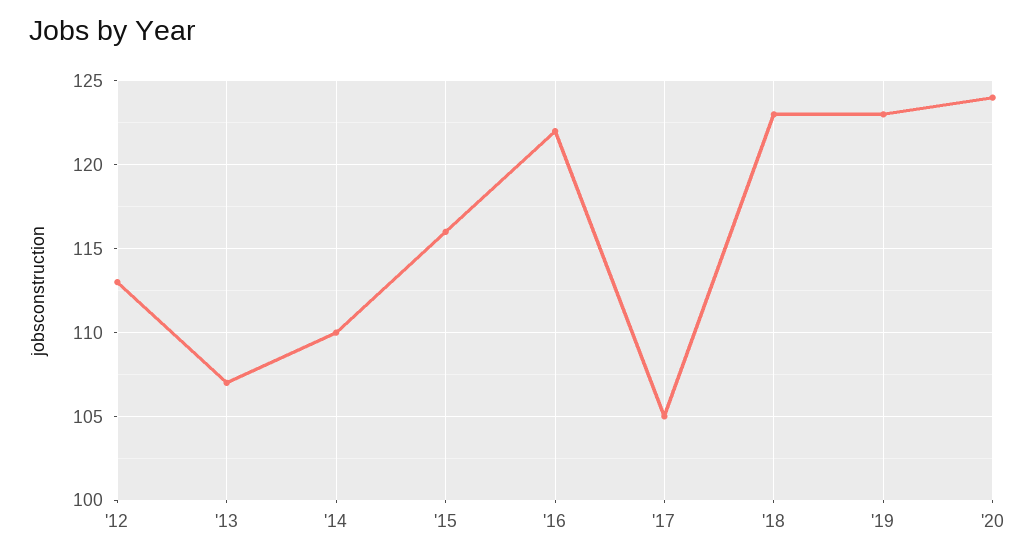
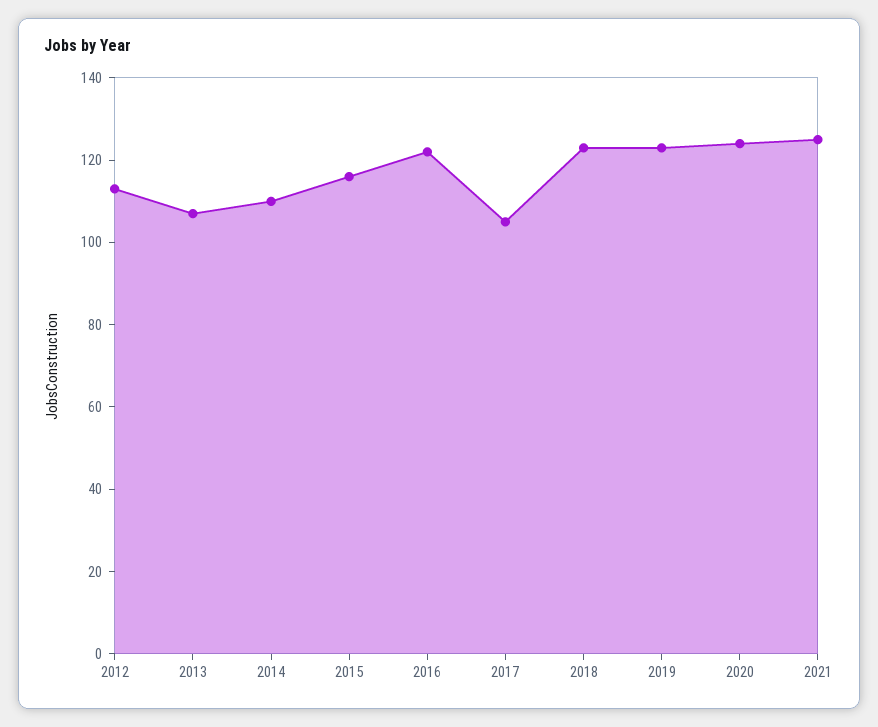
2021: none -> 125

